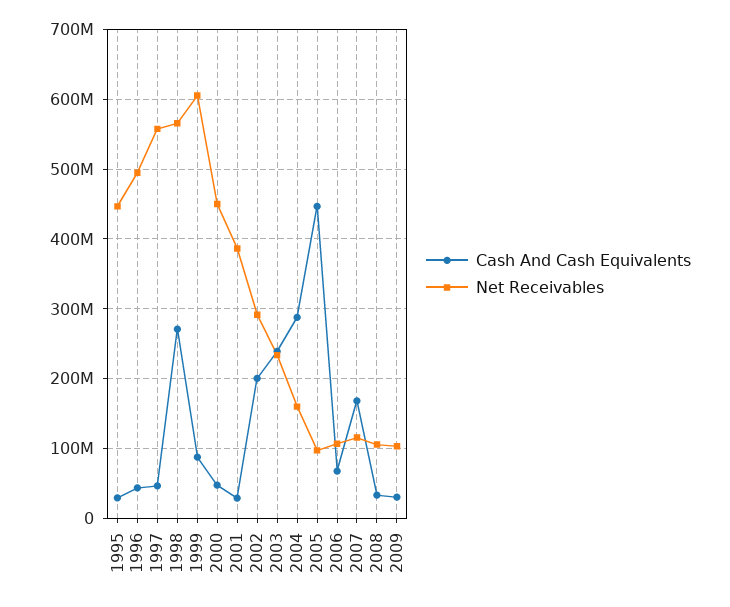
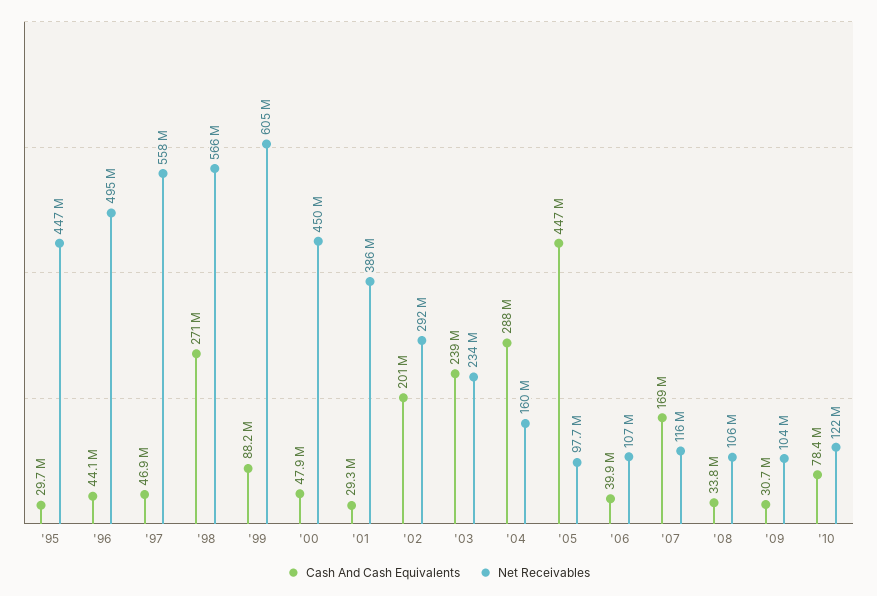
Cash And Cash Equivalents, 2006: 70000000 -> 39900000
Cash And Cash Equivalents, '10: none -> 78400000
Net Receivables, '10: none -> 122000000

